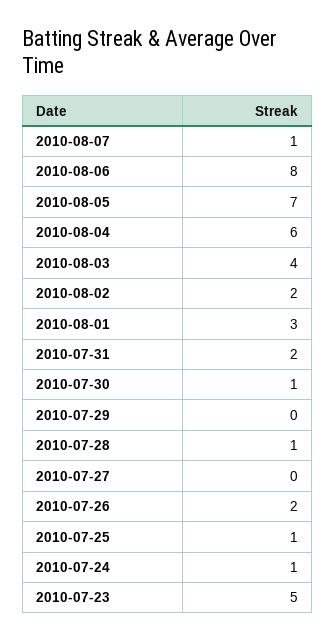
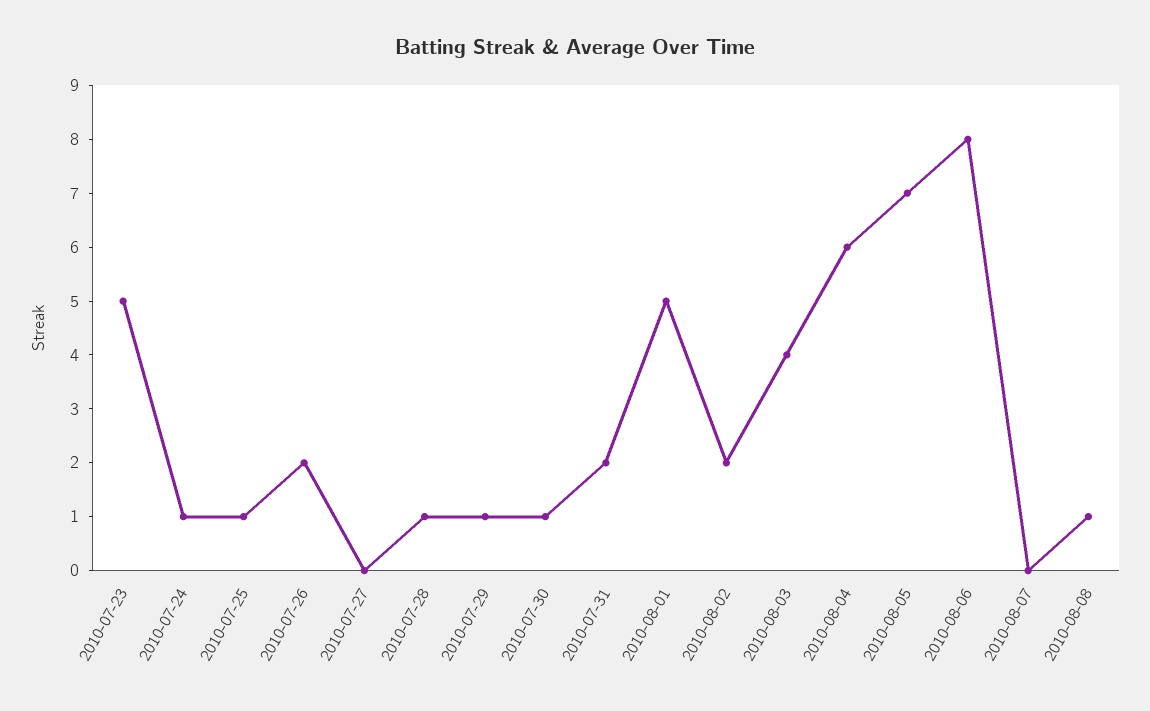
2010-08-07: 1 -> 0
2010-08-01: 3 -> 5
2010-07-29: 0 -> 1
2010-08-08: none -> 1

